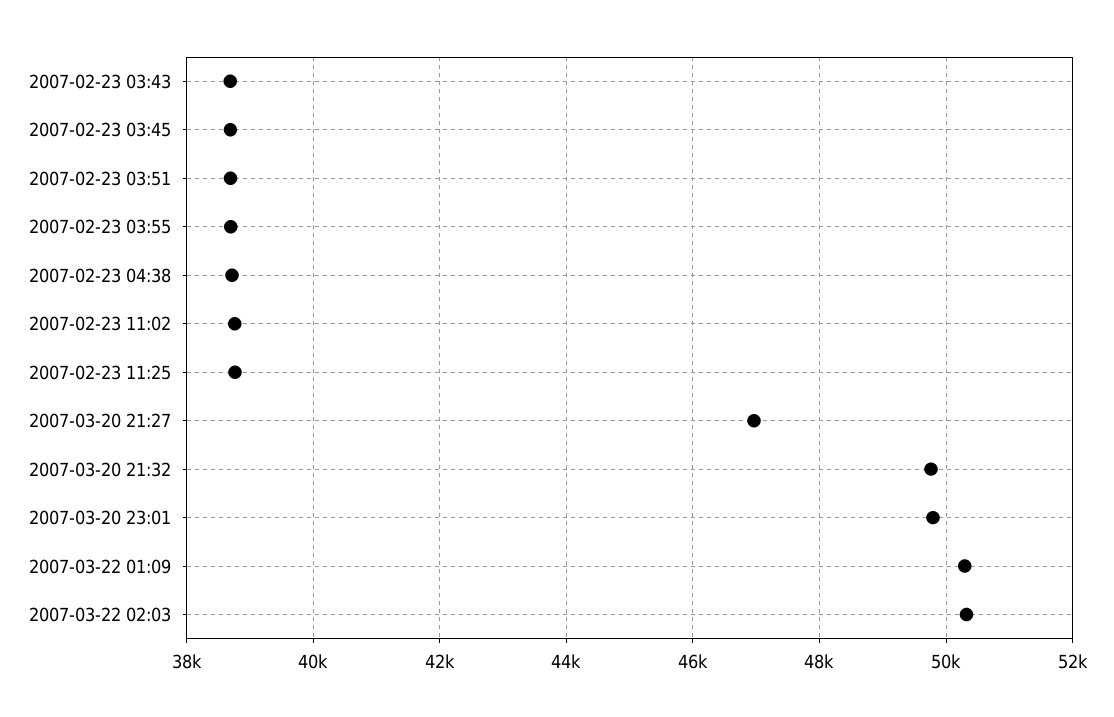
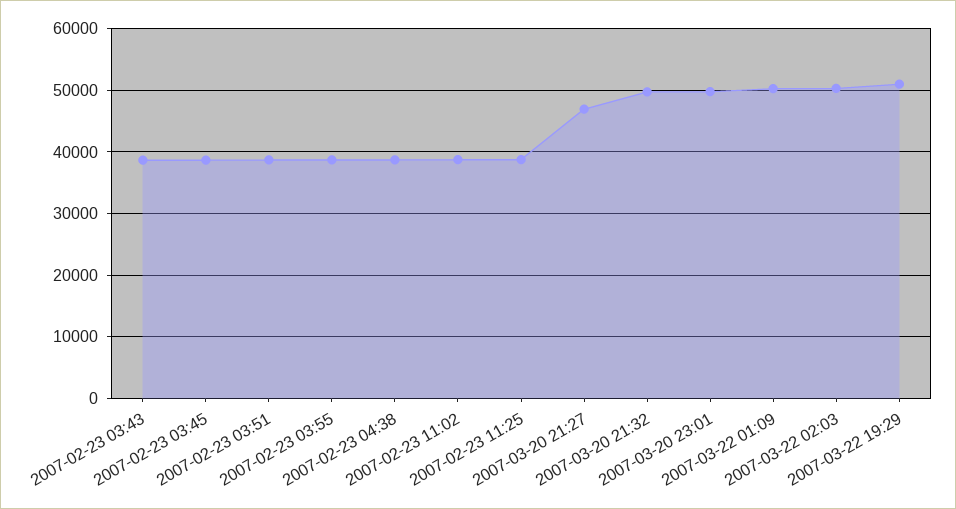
2007-03-22 19:29: none -> 51000

